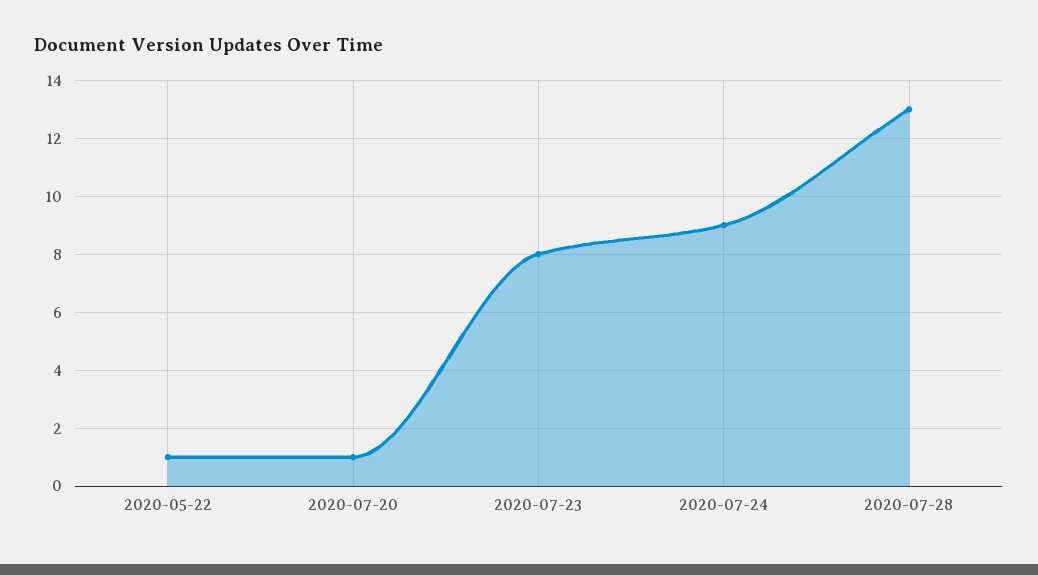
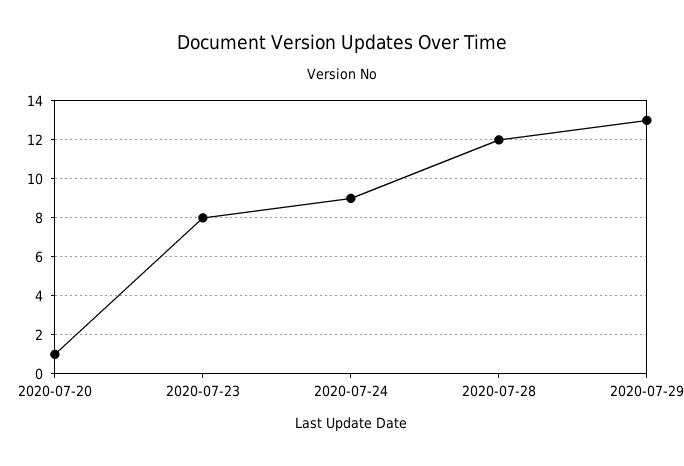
2020-05-22: 1 -> none
2020-07-28: 13 -> 12
2020-07-29: none -> 13

